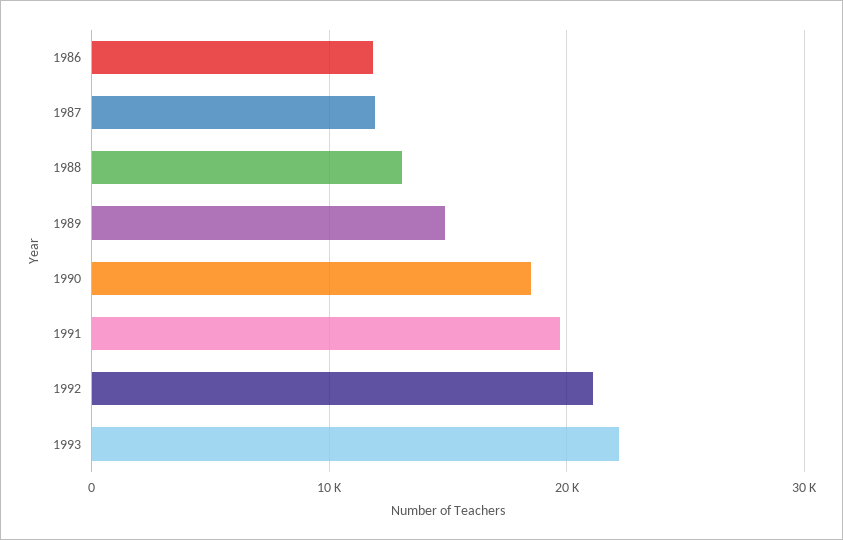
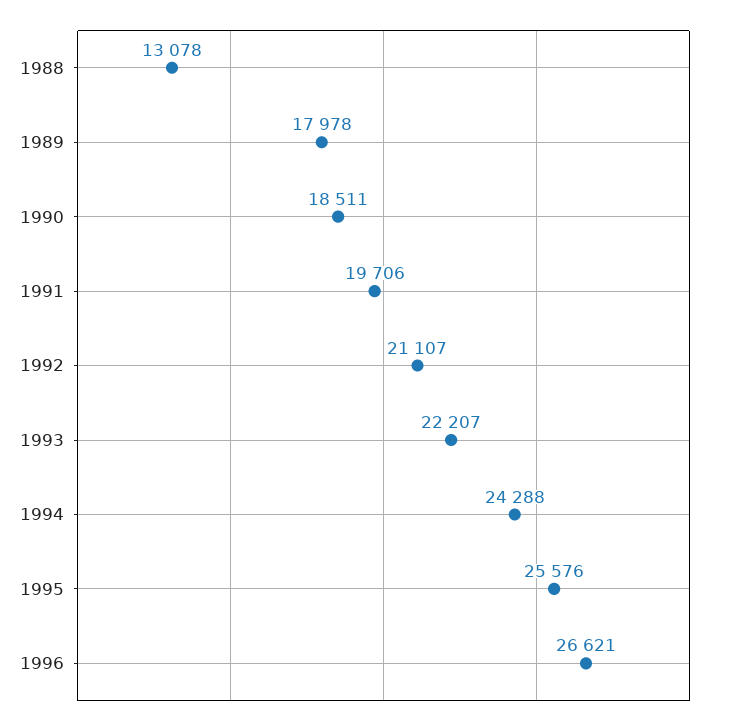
1986: 12000 -> none
1987: 12000 -> none
1989: 15000 -> 17978
1994: none -> 24288
1995: none -> 25576
1996: none -> 26621

